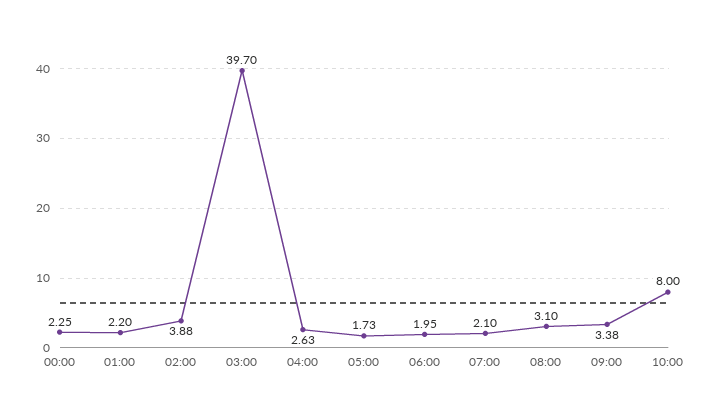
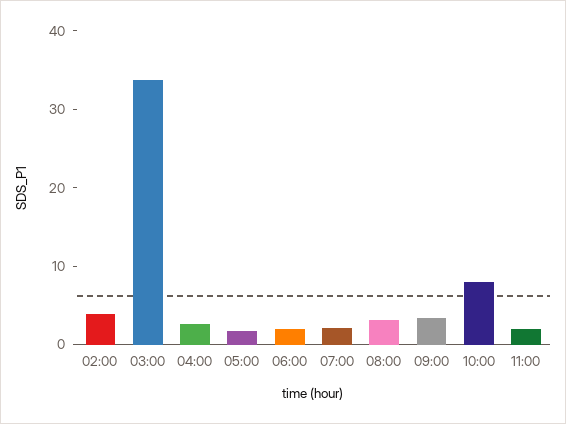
00:00: 2.25 -> none
01:00: 2.2 -> none
03:00: 39.7 -> 34
11:00: none -> 2

